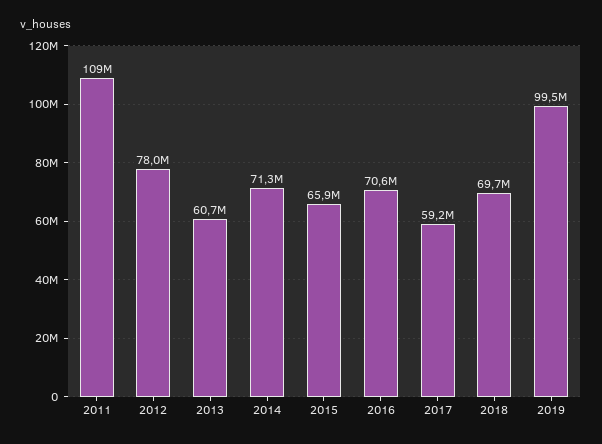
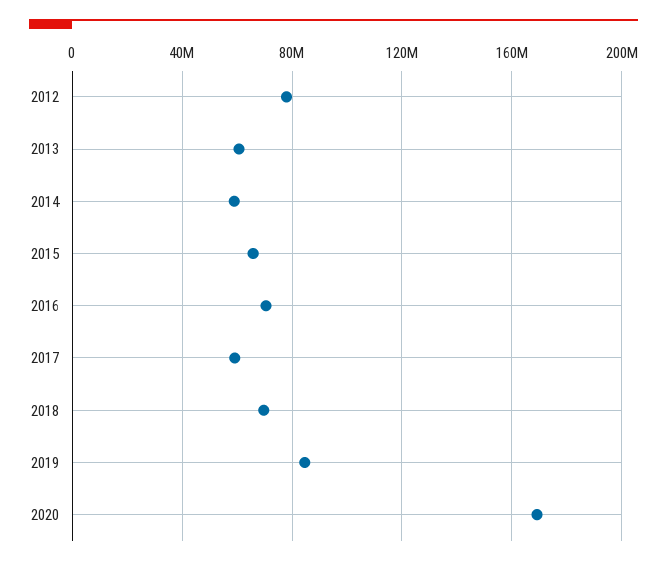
2011: 109000000 -> none
2014: 71300000 -> 60000000
2019: 99500000 -> 85000000
2020: none -> 170000000

